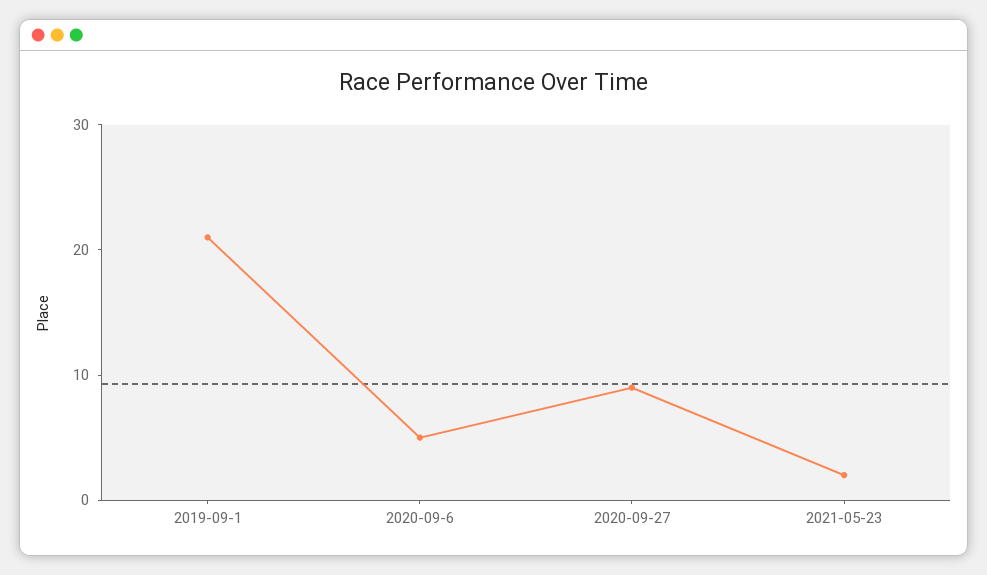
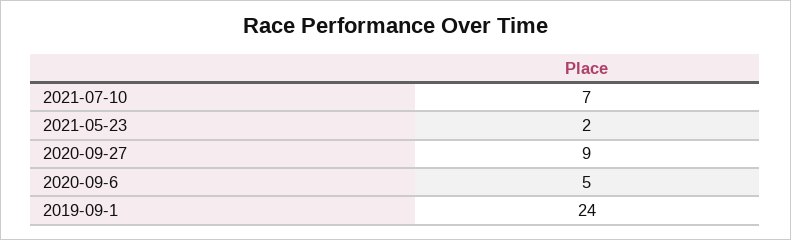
2019-09-1: 21 -> 24
2021-07-10: none -> 7

